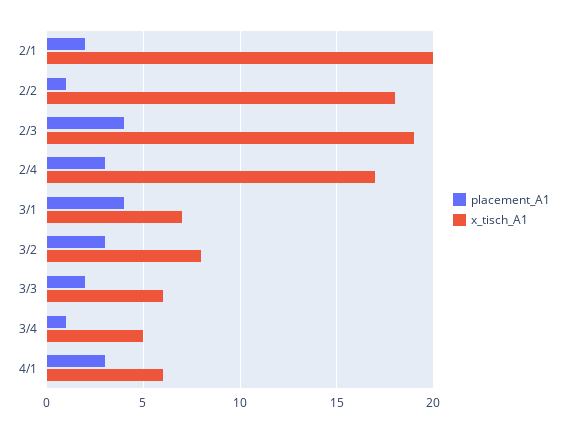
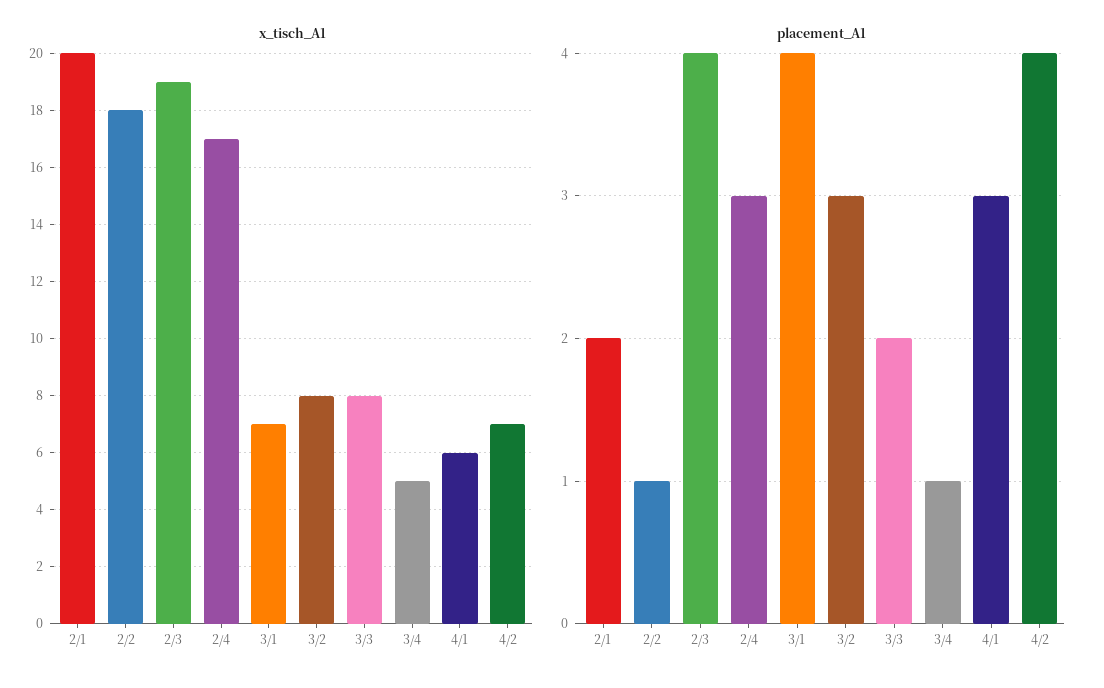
x_tisch_A1, 3/3: 6 -> 8
x_tisch_A1, 4/2: none -> 7
placement_A1, 4/2: none -> 4

